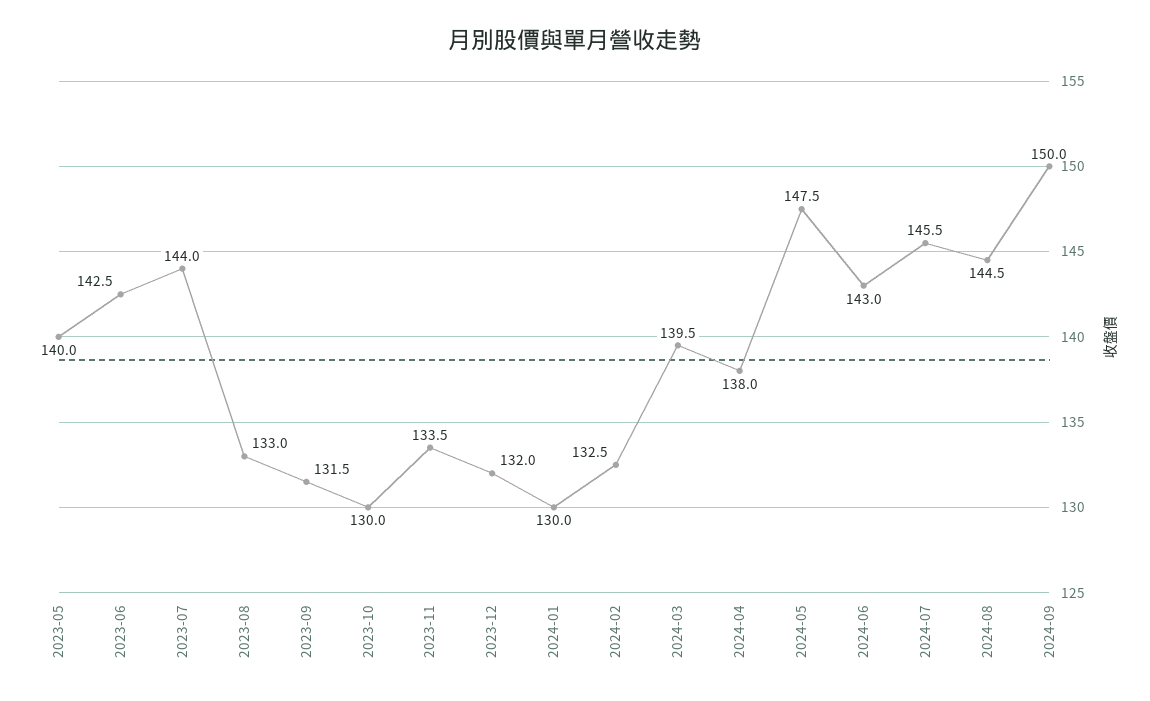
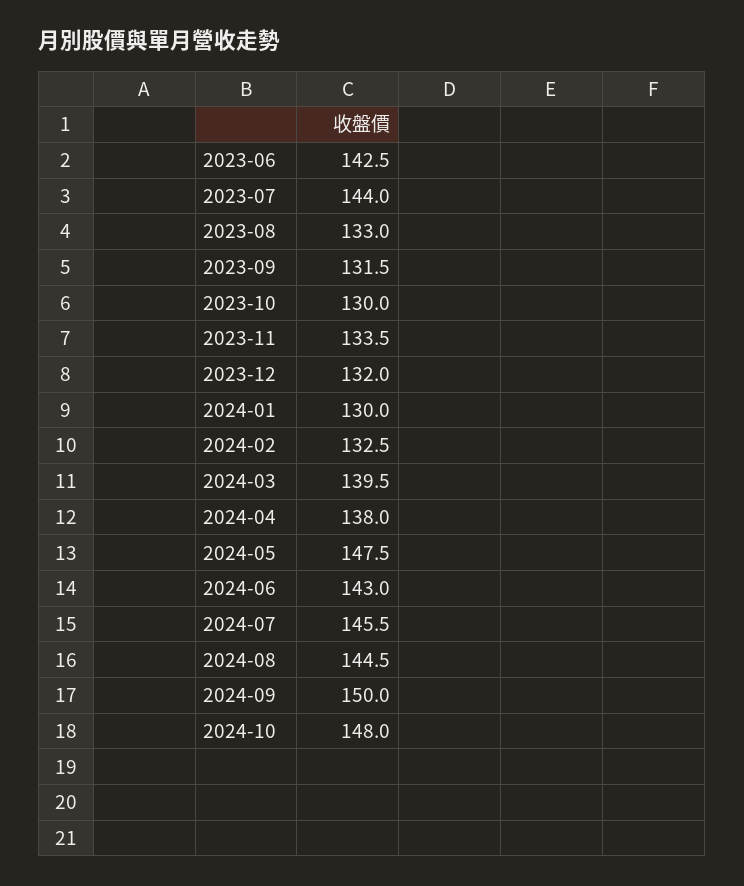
2023-05: 140 -> none
2024-10: none -> 148

